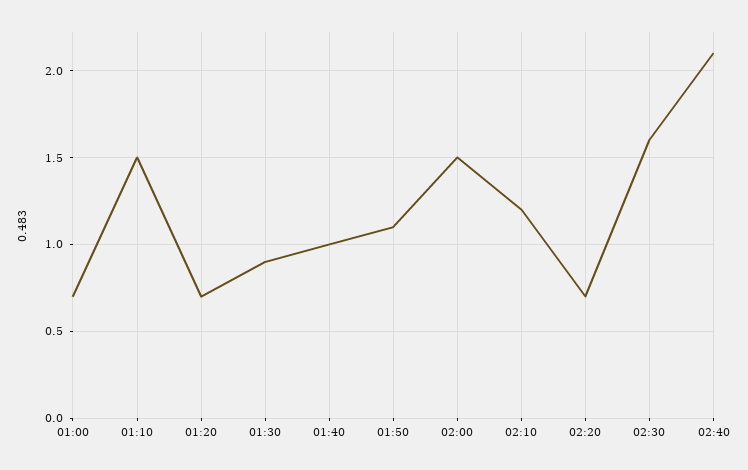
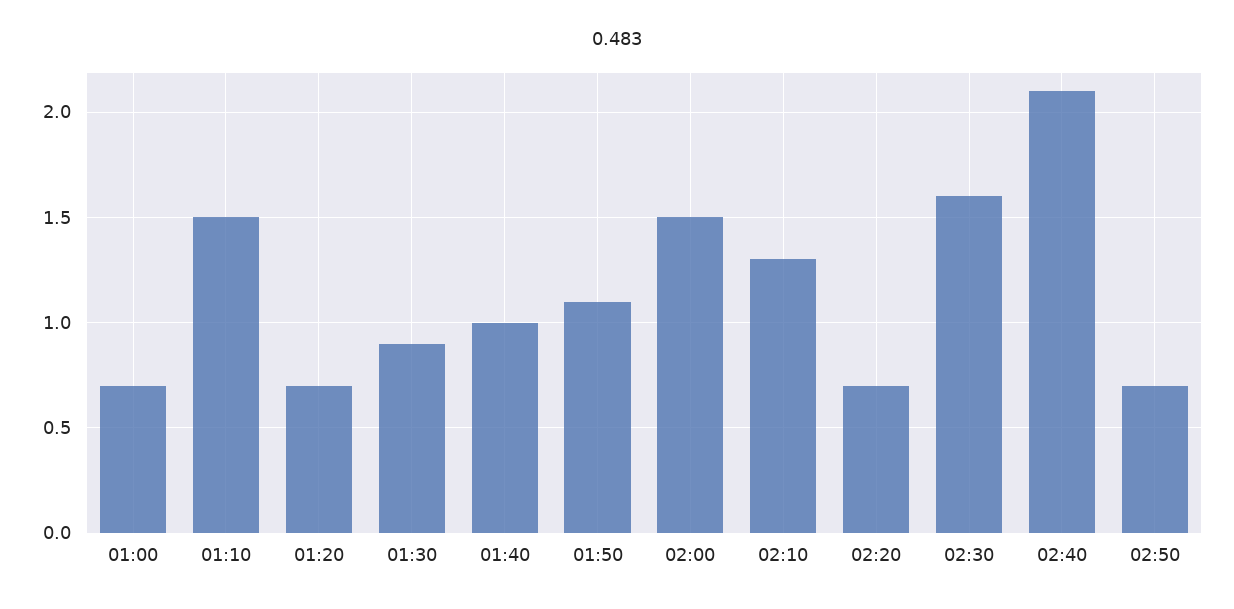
02:10: 1.2 -> 1.3
02:50: none -> 0.7

